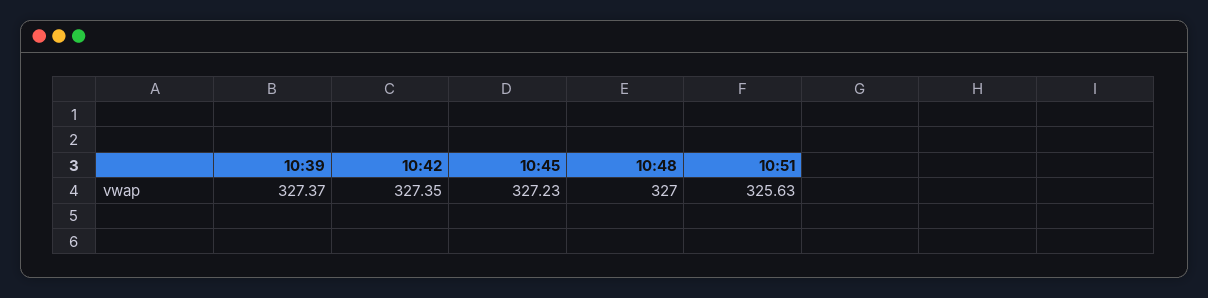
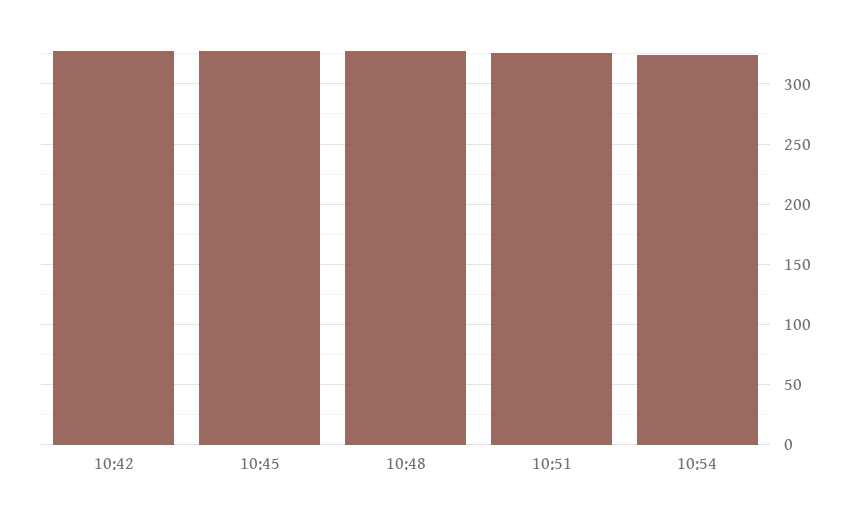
10:39: 327.37 -> none
10:54: none -> 325

